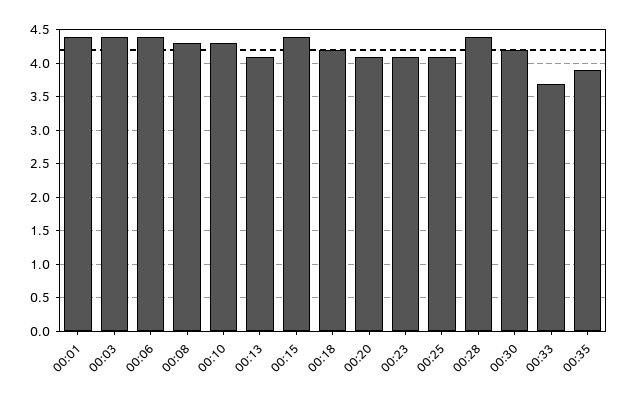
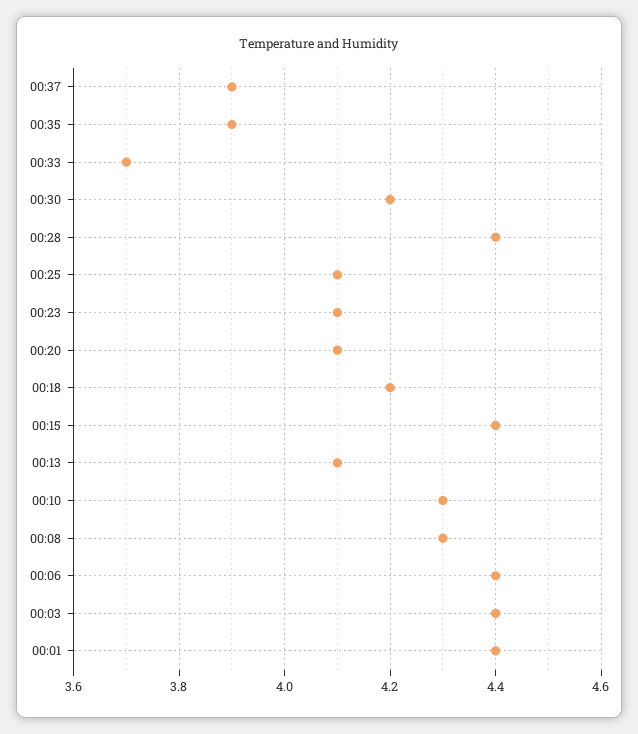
00:37: none -> 3.9

